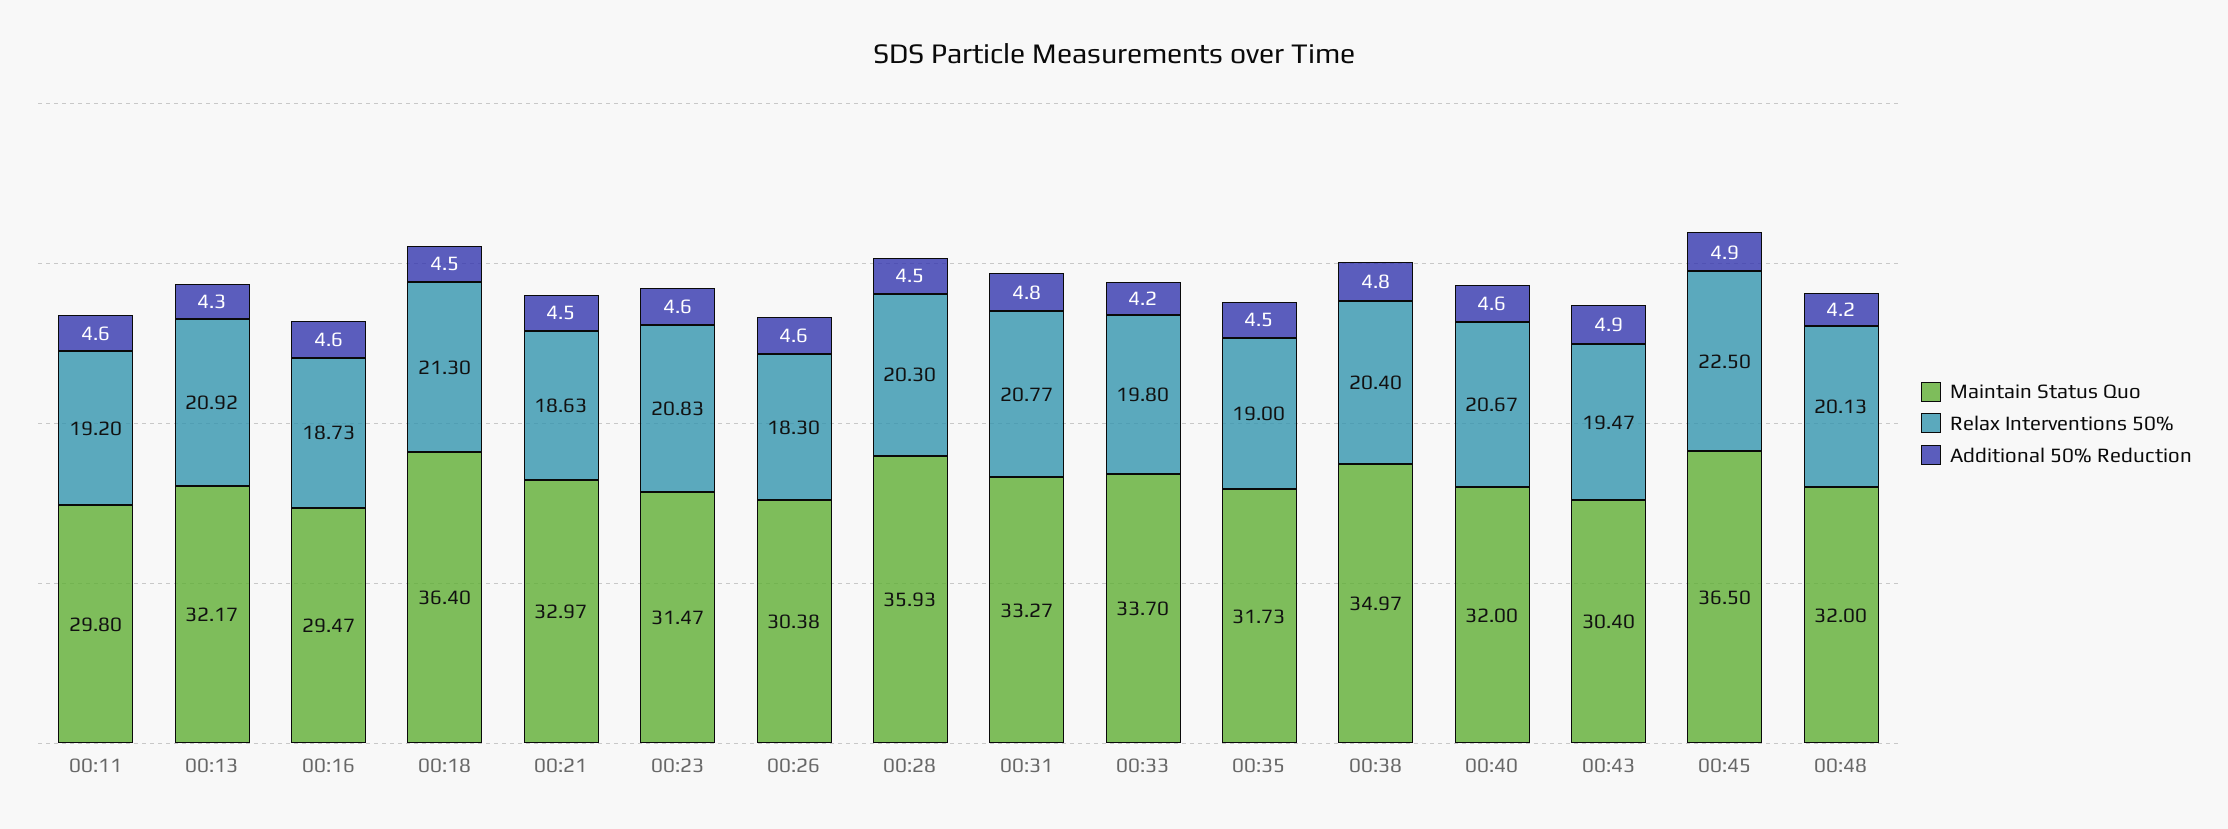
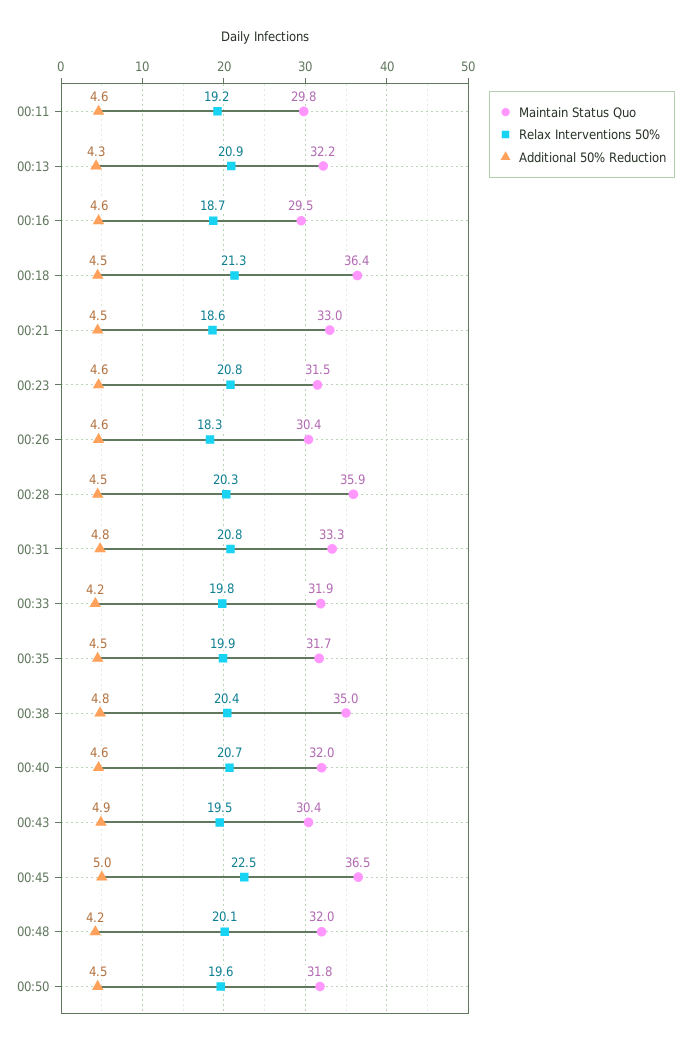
Maintain Status Quo, 00:33: 33.7 -> 31.9
Relax Interventions 50%, 00:35: 19 -> 19.9
Additional 50% Reduction, 00:45: 4.9 -> 5
Maintain Status Quo, 00:50: none -> 31.8
Relax Interventions 50%, 00:50: none -> 19.6
Additional 50% Reduction, 00:50: none -> 4.5

